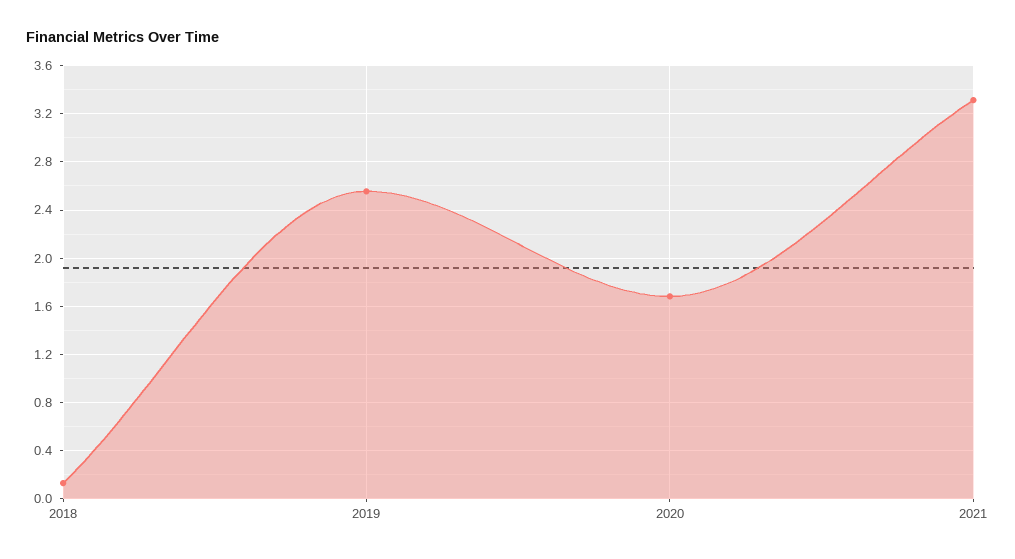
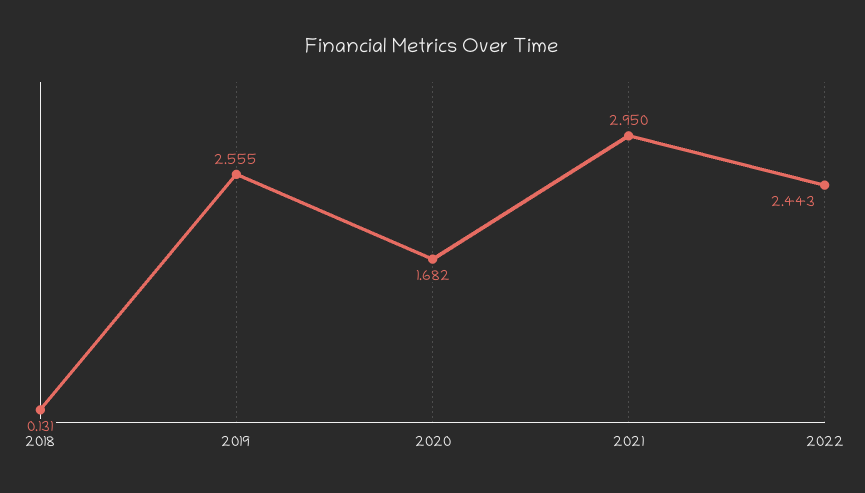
2021: 3.3 -> 2.95
2022: none -> 2.443

